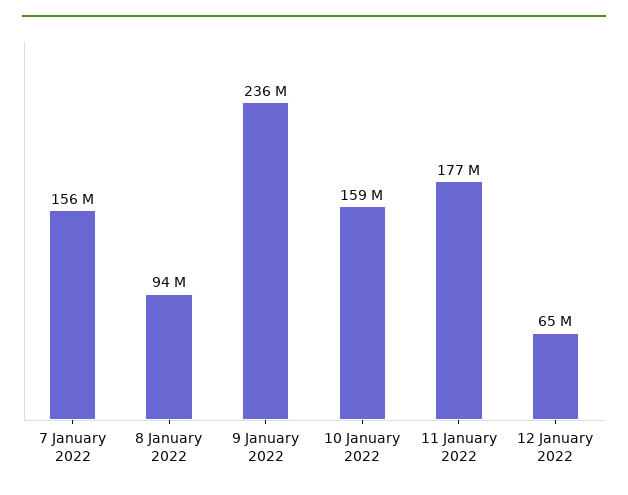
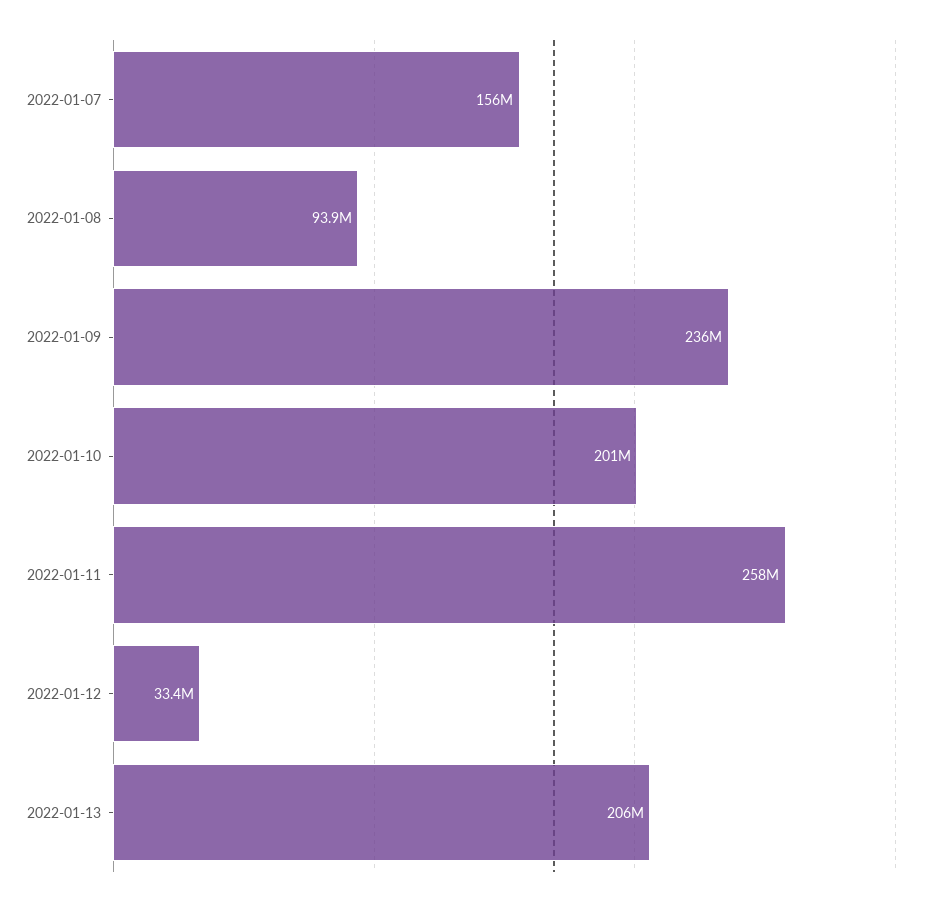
10 January 2022: 159000000 -> 201000000
11 January 2022: 177000000 -> 258000000
12 January 2022: 65000000 -> 33400000
2022-01-13: none -> 206000000

